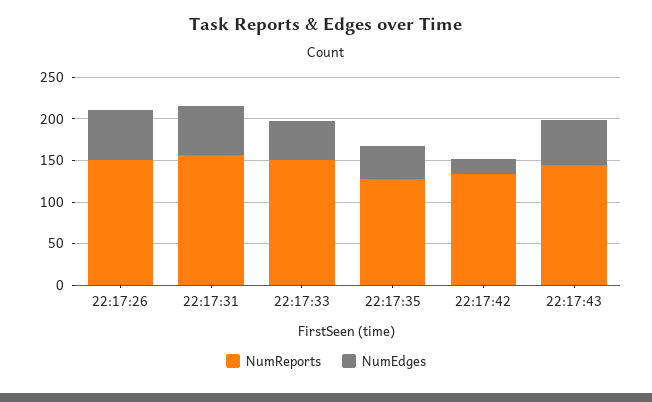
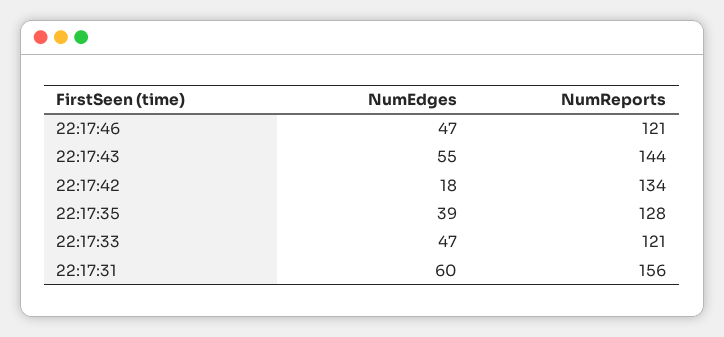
NumReports, 22:17:26: 150 -> none
NumEdges, 22:17:26: 60 -> none
NumReports, 22:17:33: 150 -> 121
NumEdges, 22:17:46: none -> 47
NumReports, 22:17:46: none -> 121

